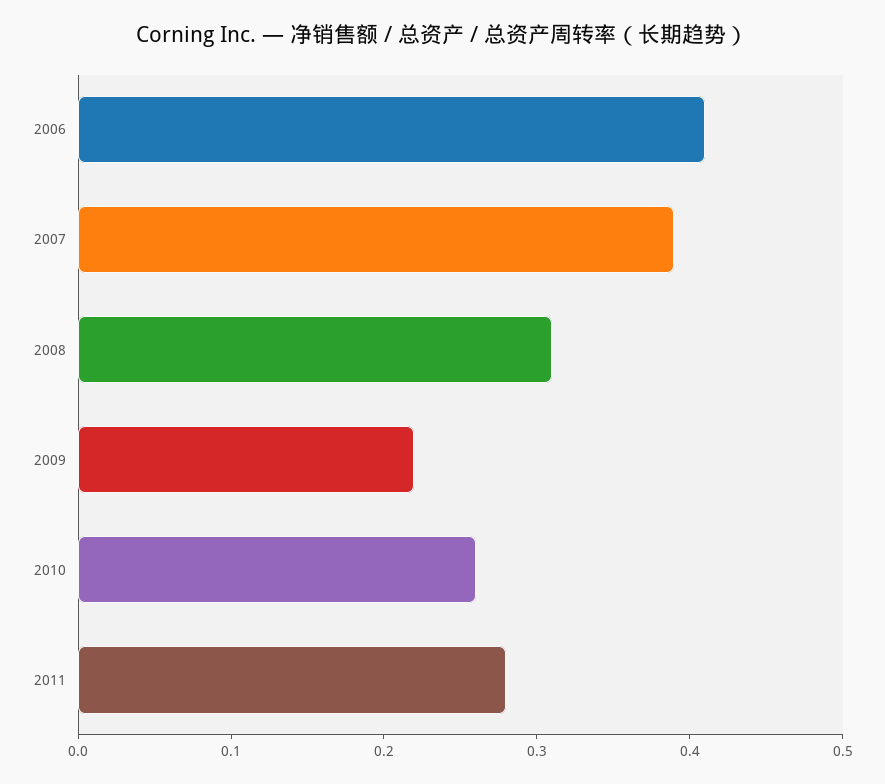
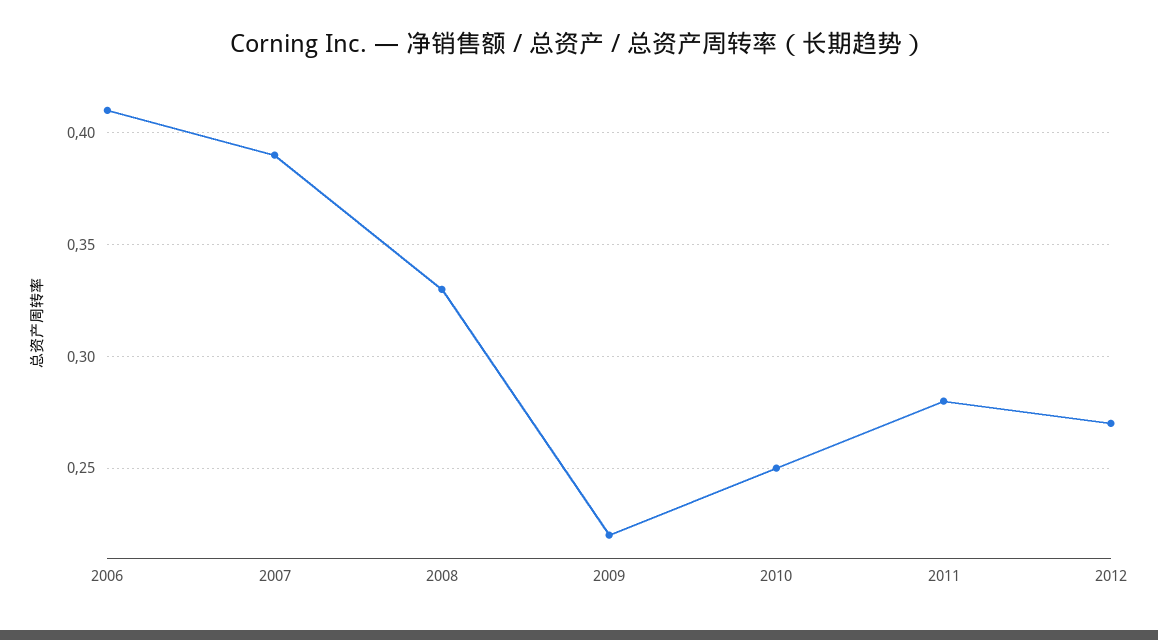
2008: 0.31 -> 0.33
2010: 0.26 -> 0.25
2012: none -> 0.27

